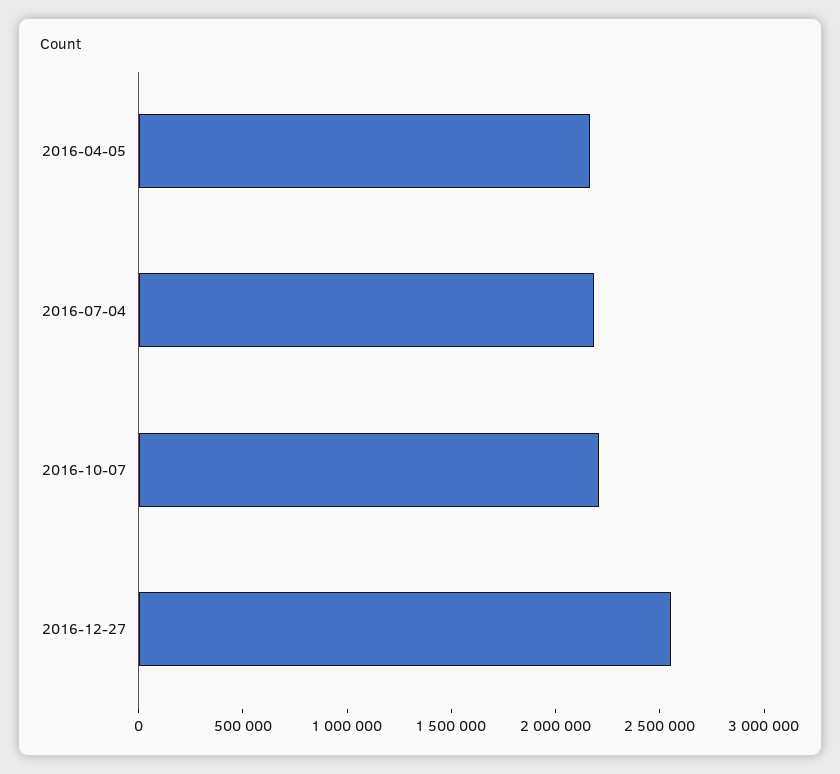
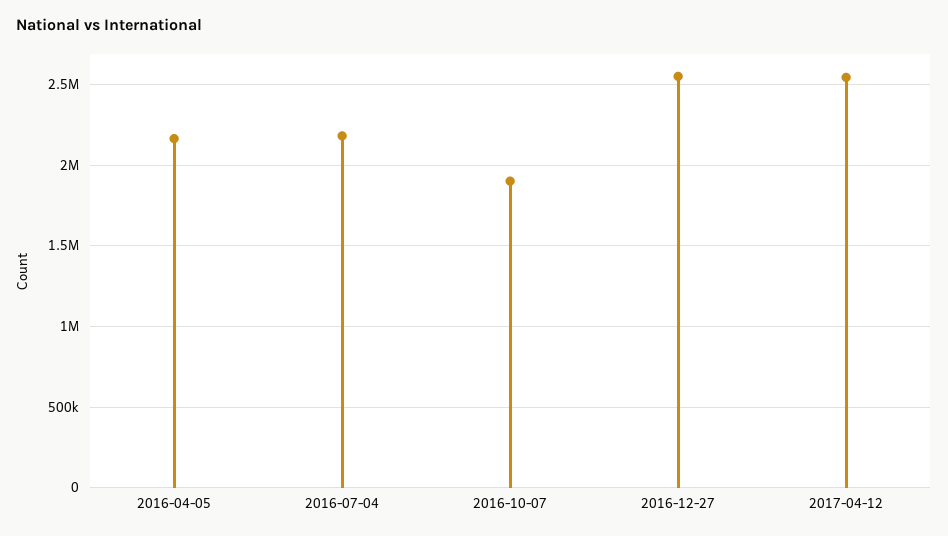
2016-10-07: 2200000 -> 1900000
2017-04-12: none -> 2550000

